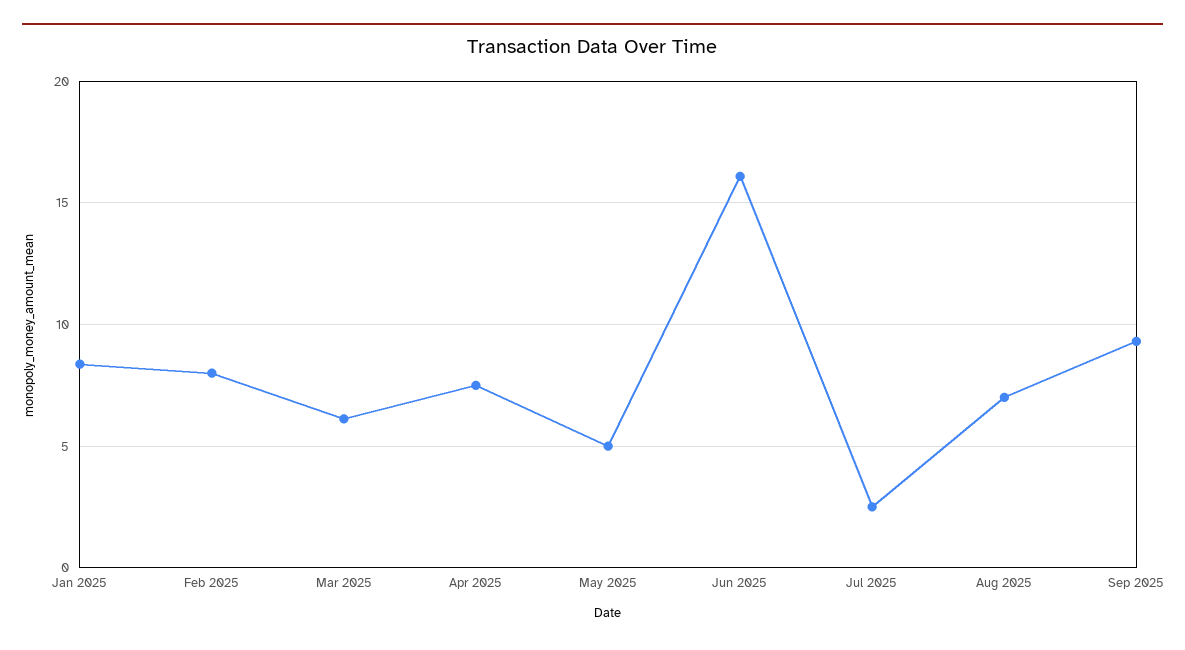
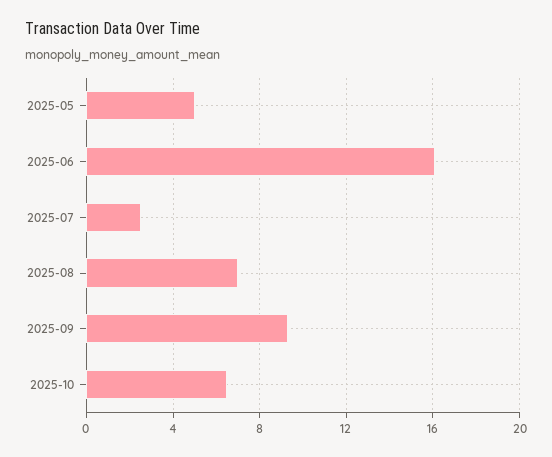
Jan 2025: 8.5 -> none
Feb 2025: 8 -> none
Mar 2025: 6 -> none
Apr 2025: 7.5 -> none
2025-10: none -> 6.5

